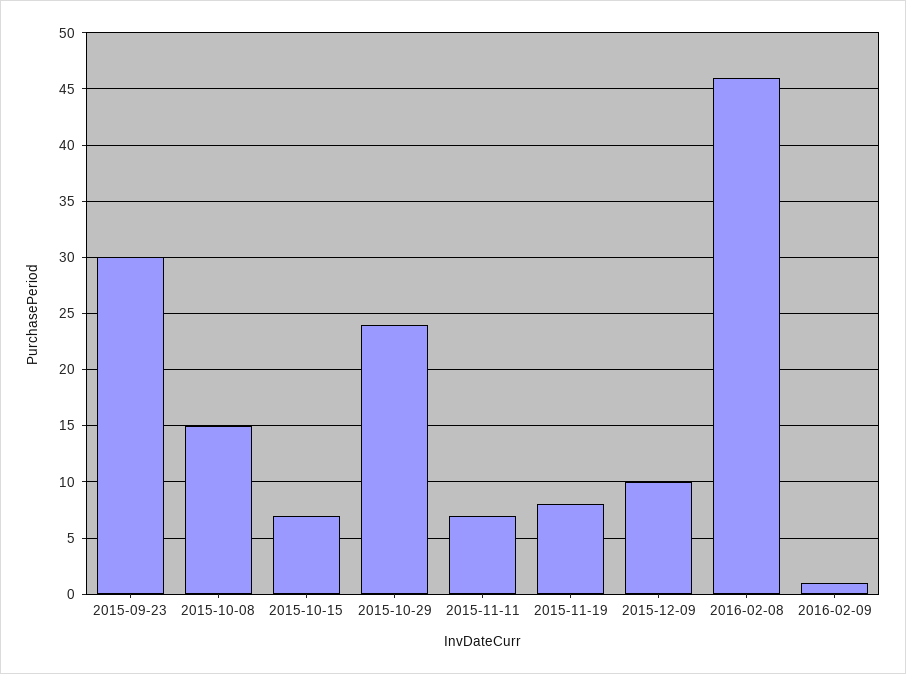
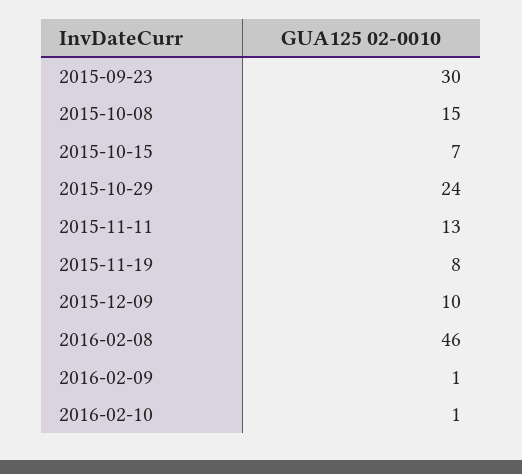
2015-11-11: 7 -> 13
2016-02-10: none -> 1

